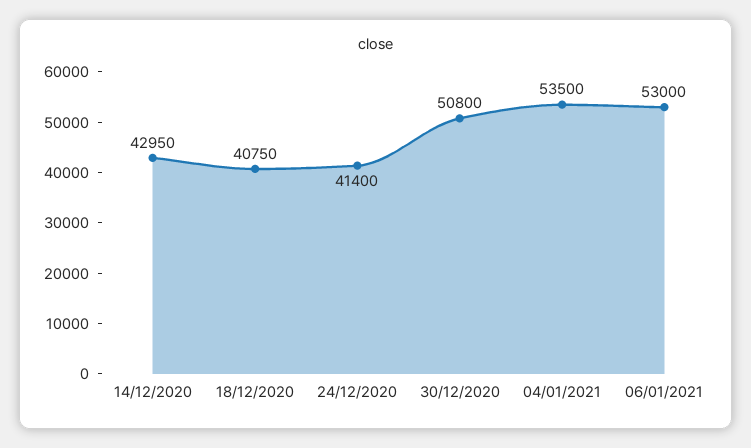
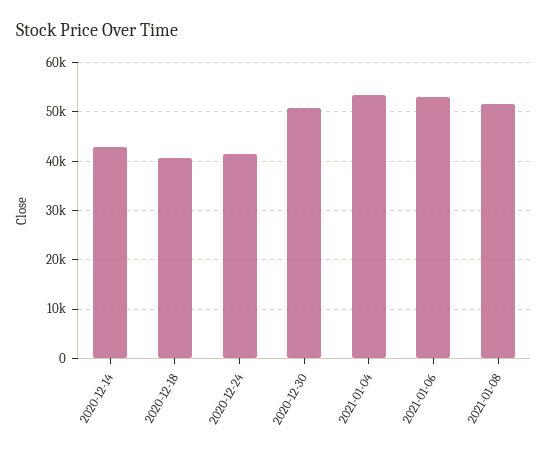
2021-01-08: none -> 52000

